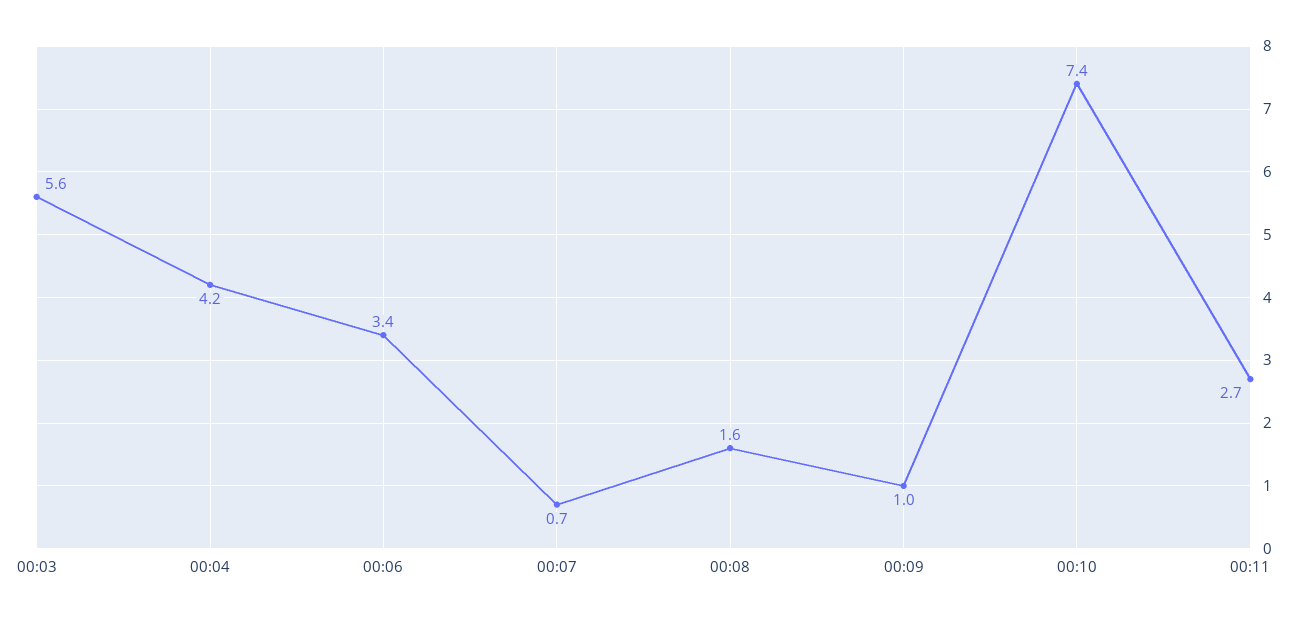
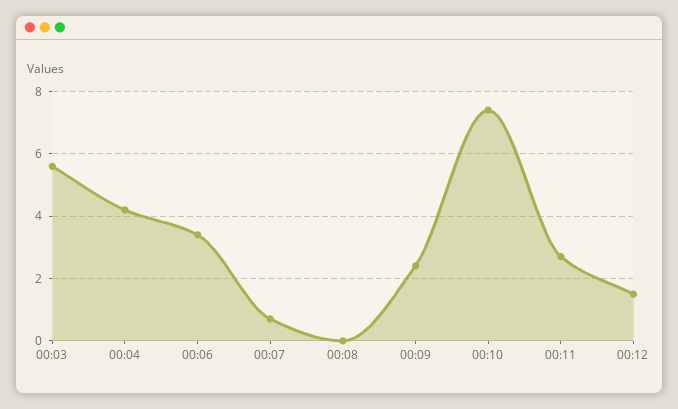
00:08: 1.6 -> 0
00:09: 1 -> 2.5
00:12: none -> 1.5

